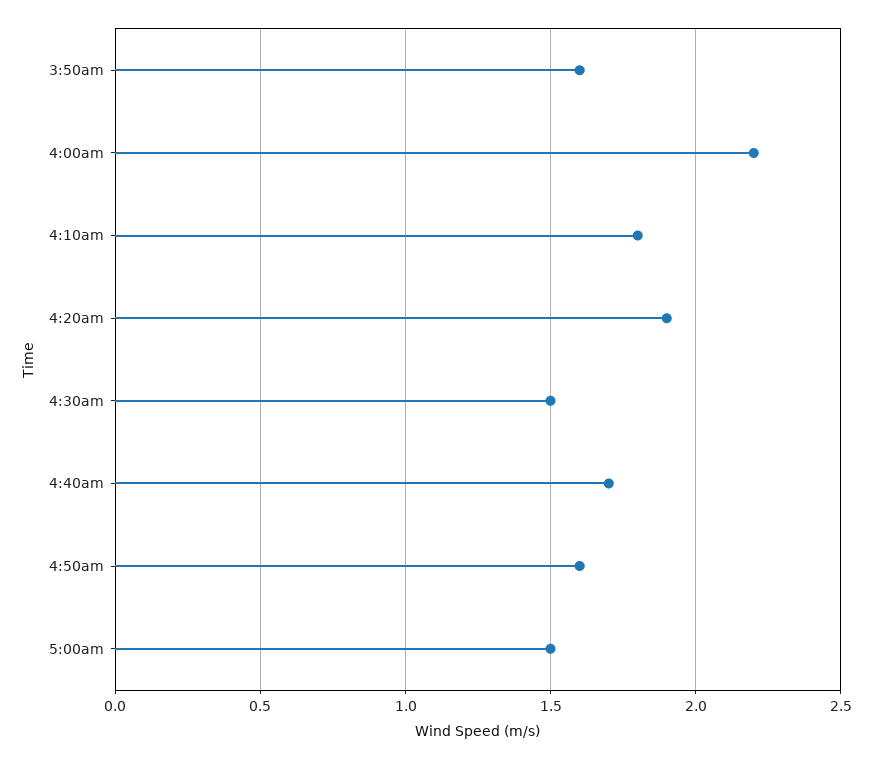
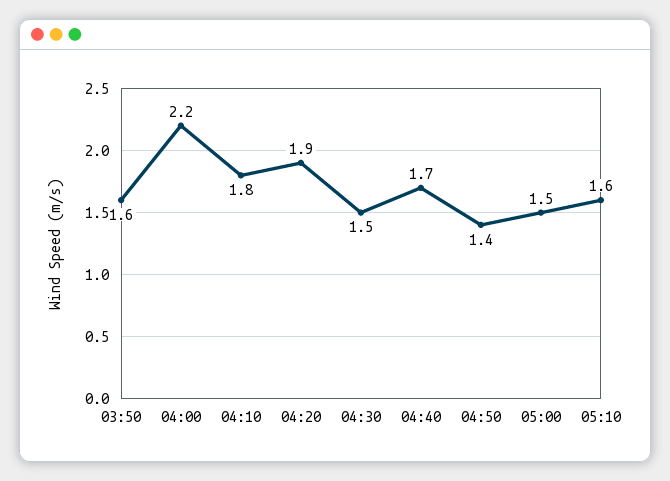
4:50am: 1.6 -> 1.4
05:10: none -> 1.6

